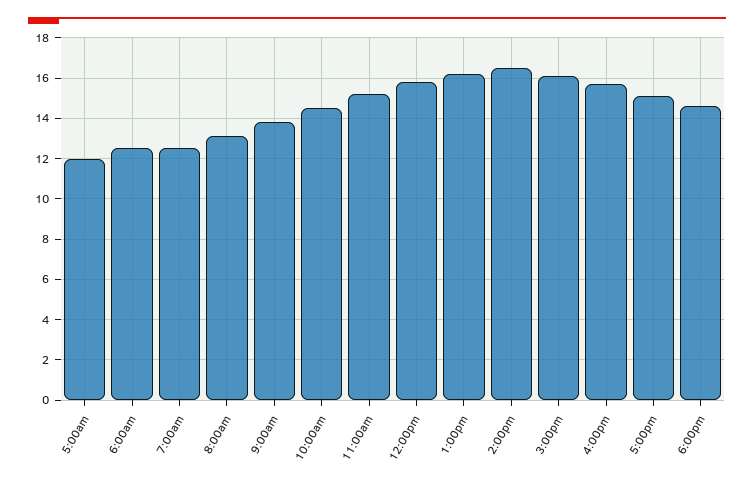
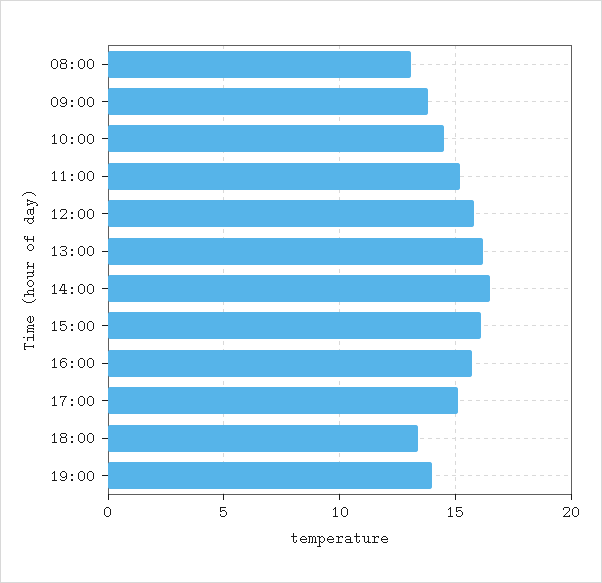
5:00am: 12 -> none
6:00am: 12.5 -> none
7:00am: 12.5 -> none
6:00pm: 14.5 -> 13.5
19:00: none -> 14

